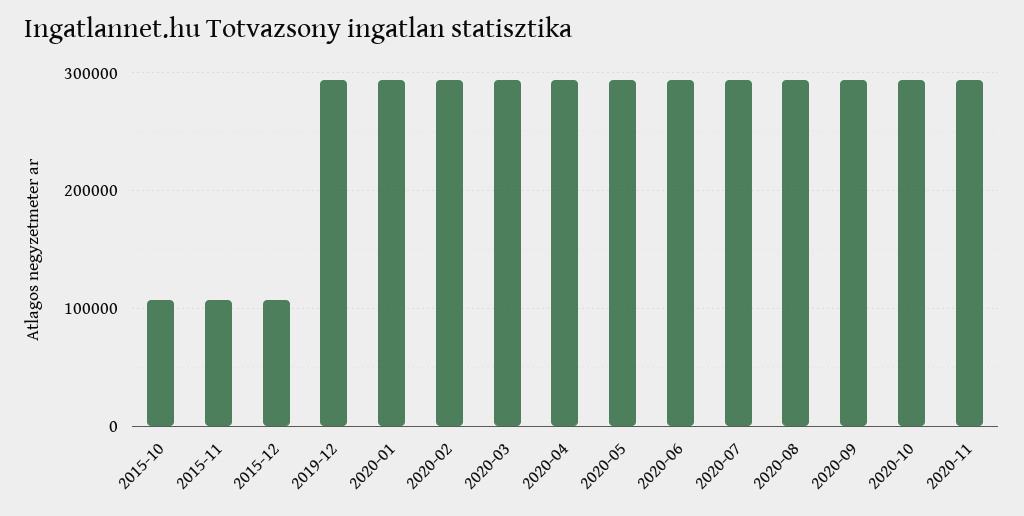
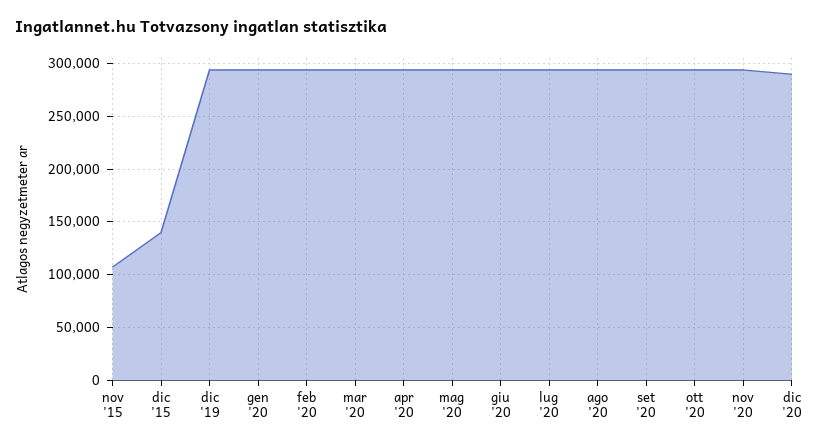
2015-10: 110000 -> none
2015-12: 110000 -> 140000
dic '20: none -> 290000

